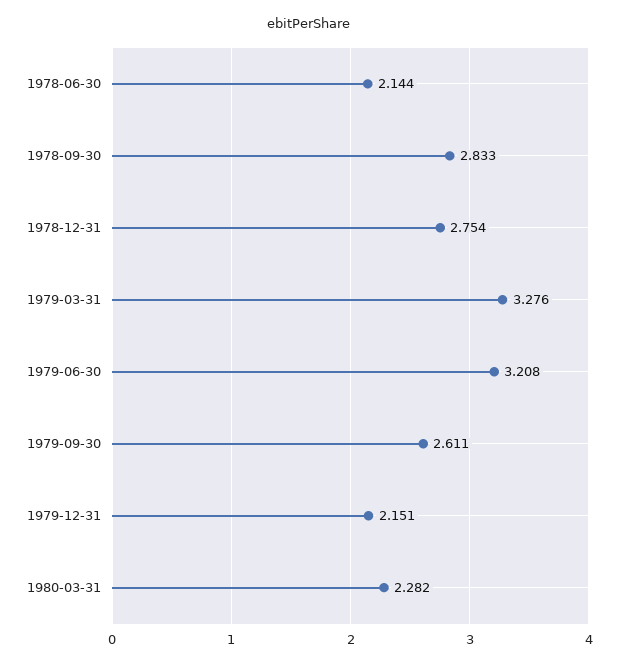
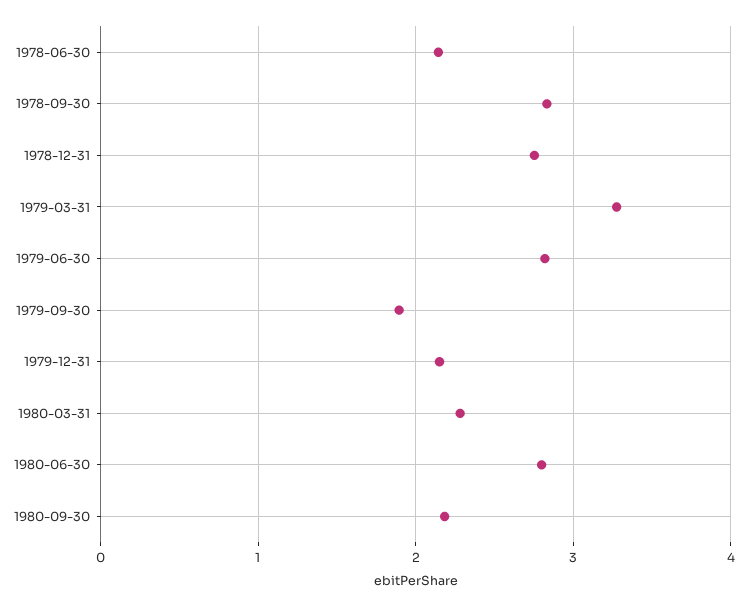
1979-06-30: 3.208 -> 2.8
1979-09-30: 2.611 -> 1.9
1980-06-30: none -> 2.8
1980-09-30: none -> 2.2

